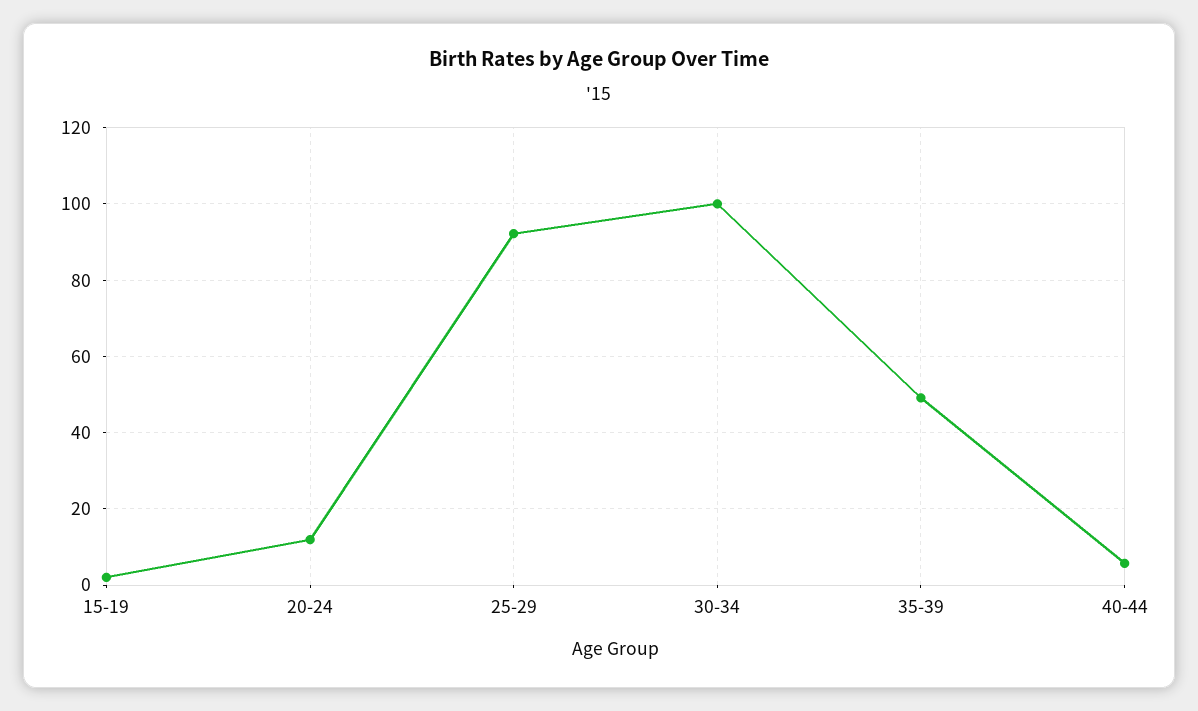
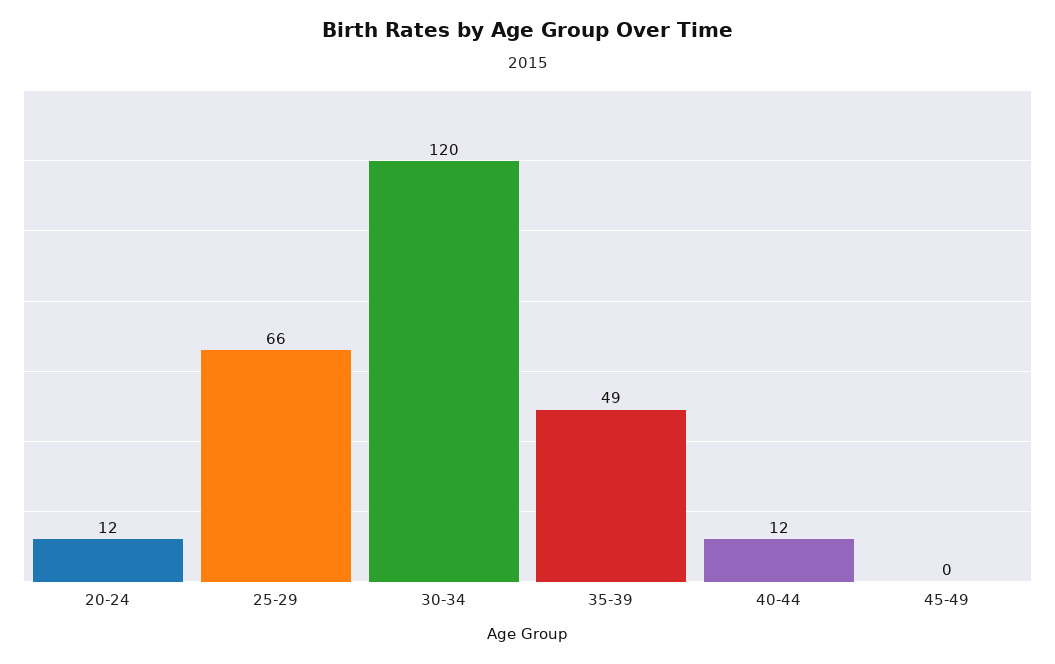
15-19: 2 -> none
25-29: 92 -> 66
30-34: 100 -> 120
40-44: 6 -> 12
45-49: none -> 0

